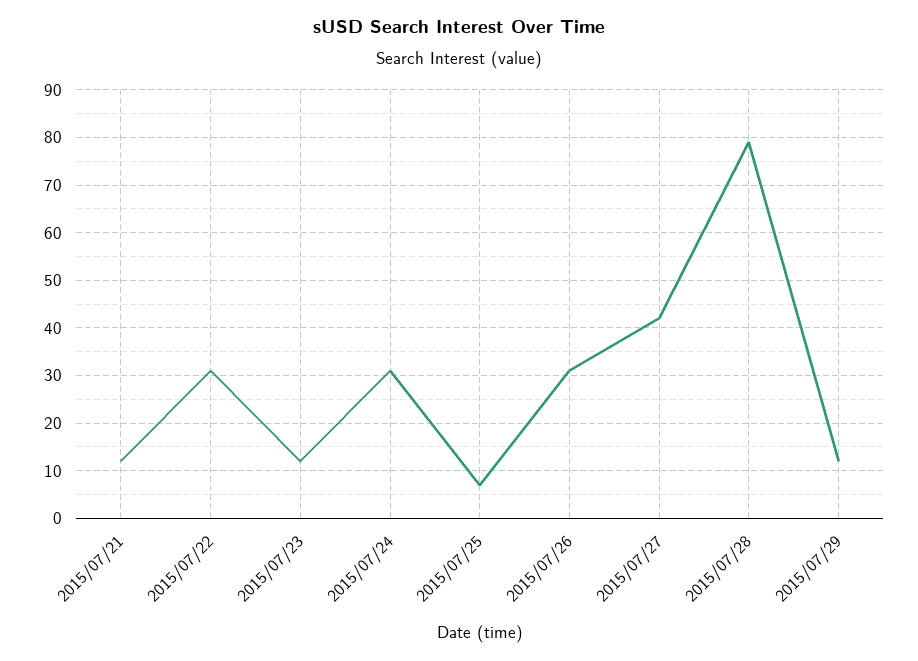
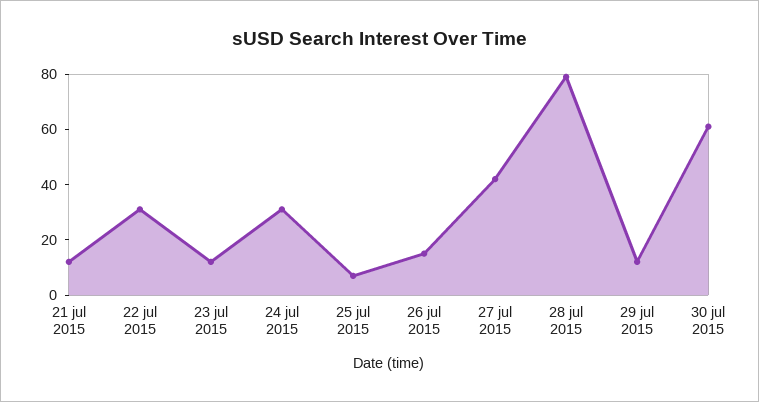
2015/07/26: 30 -> 15
30 jul 2015: none -> 60

